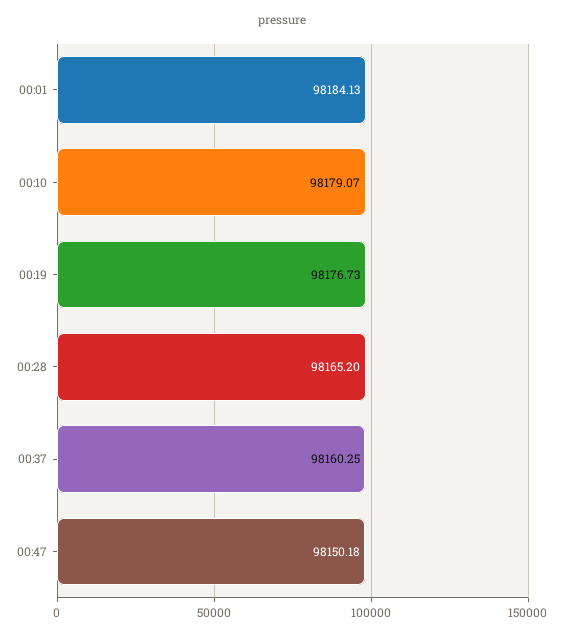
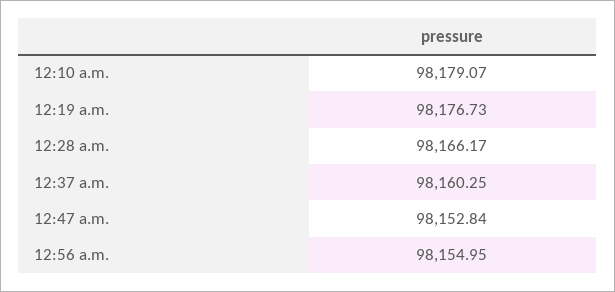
00:01: 98184.13 -> none
00:28: 98165.2 -> 98166.17
00:47: 98150.18 -> 98152.84
12:56 a.m.: none -> 98154.95

